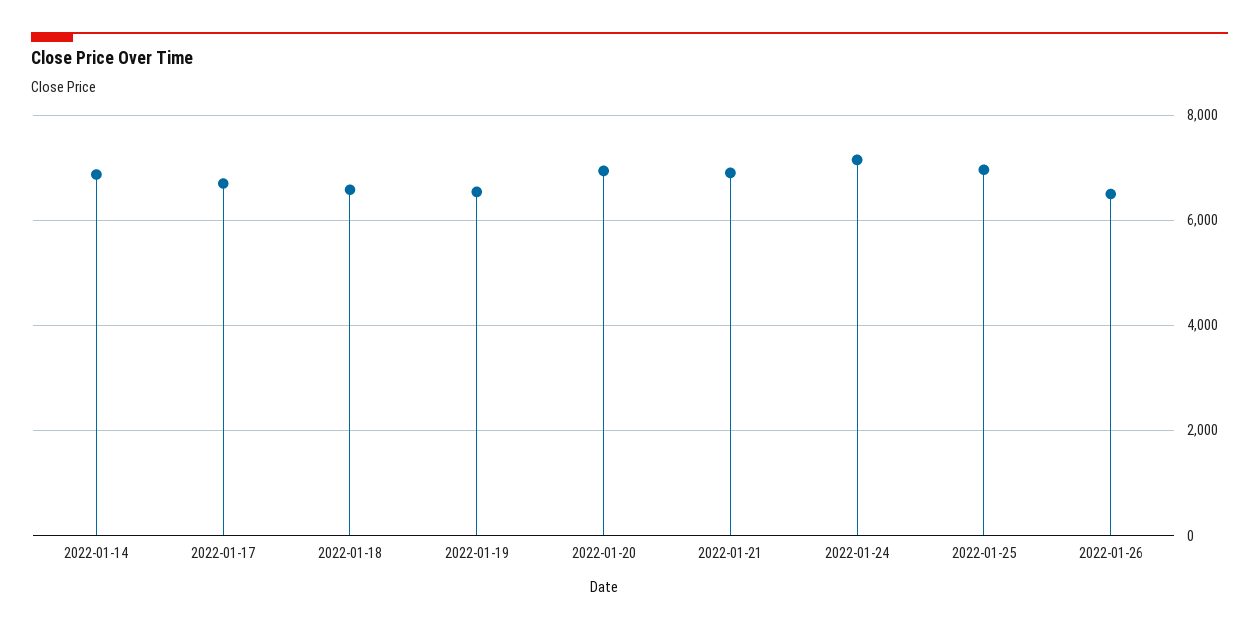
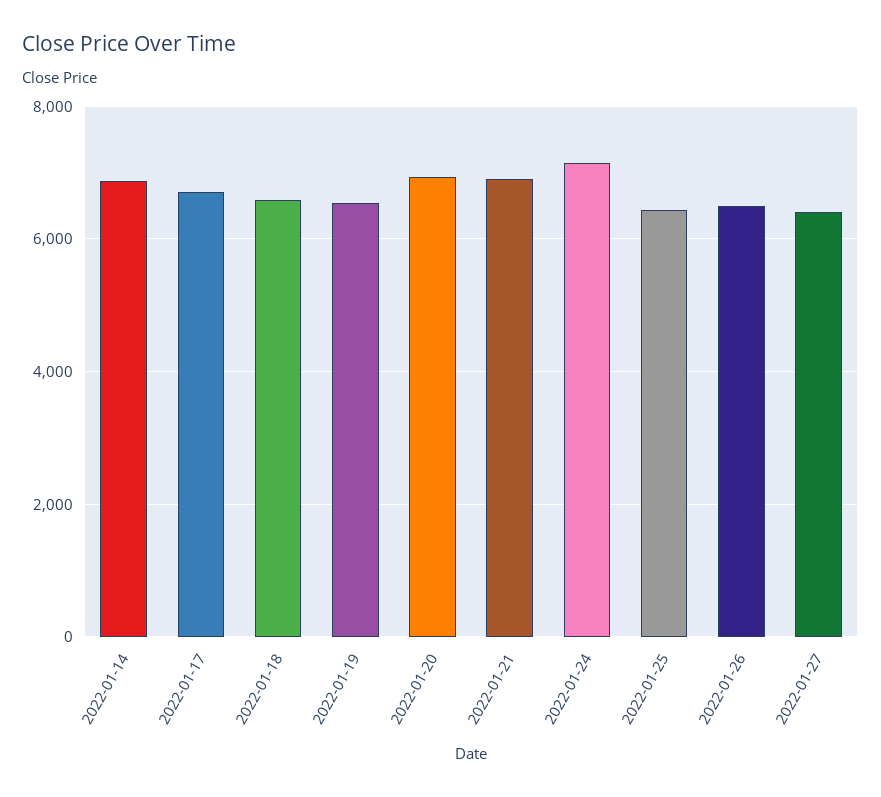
2022-01-25: 7000 -> 6400
2022-01-27: none -> 6400

